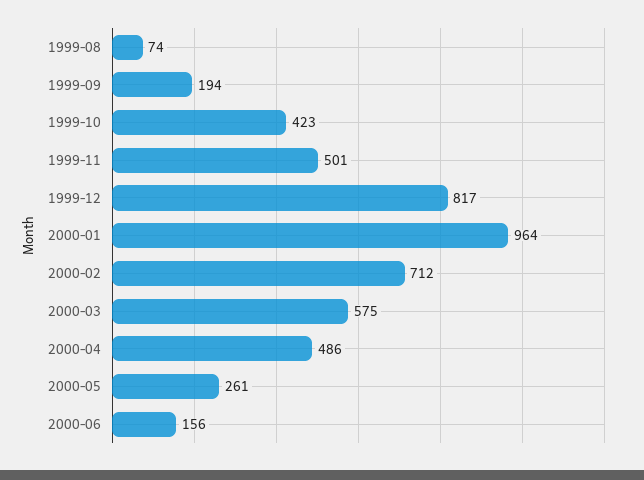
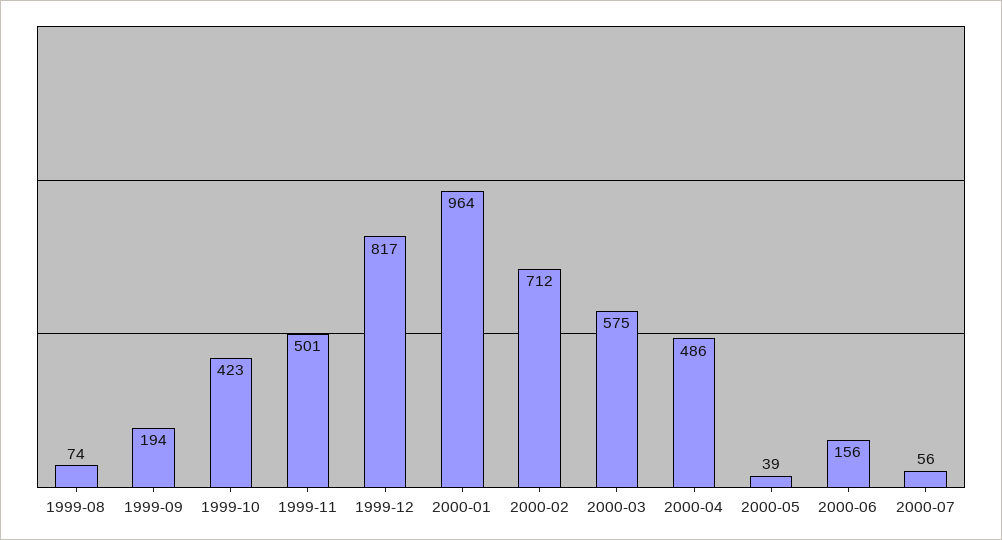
2000-05: 261 -> 39
2000-07: none -> 56

